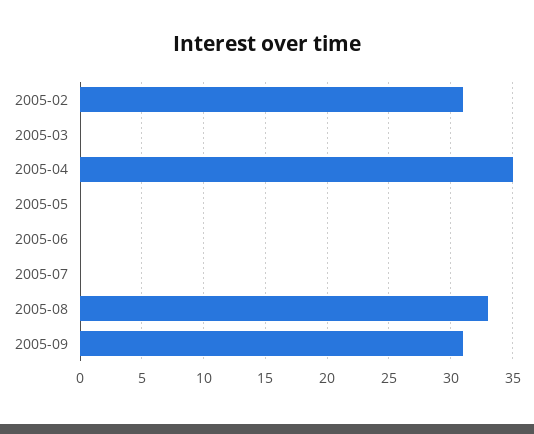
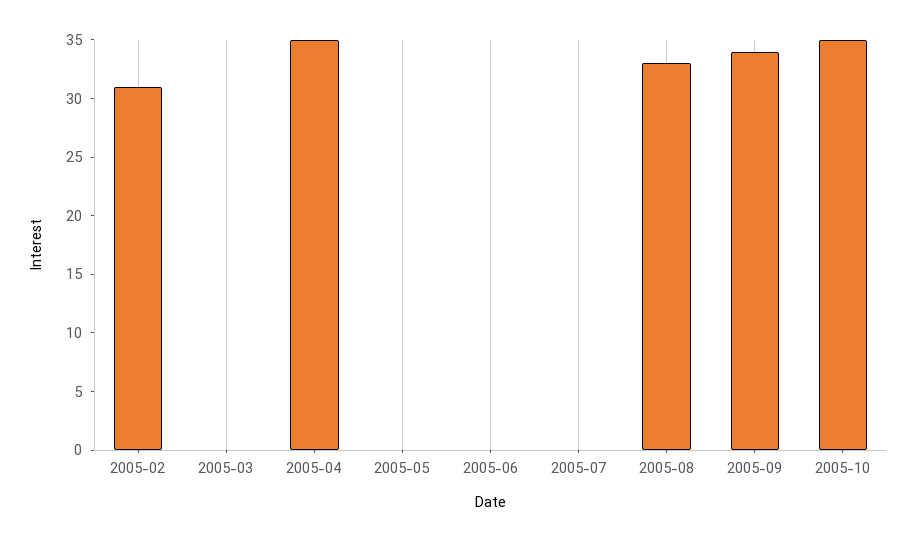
2005-09: 31 -> 34
2005-10: none -> 35

